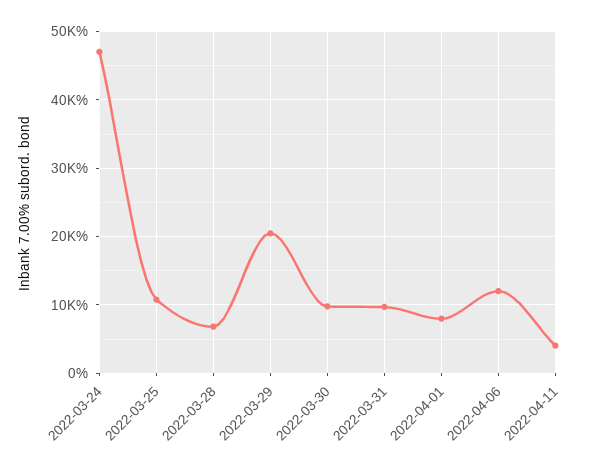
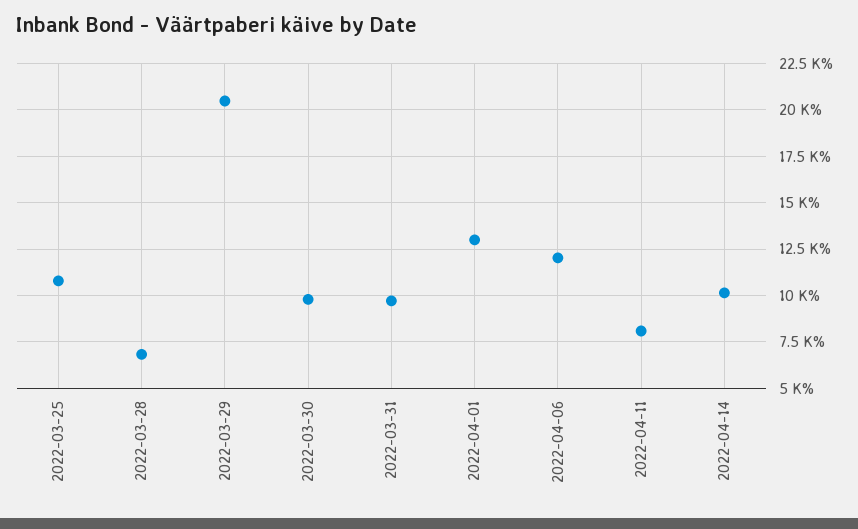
2022-03-24: 47000 -> none
2022-04-01: 8000 -> 13000
2022-04-11: 4000 -> 8000
2022-04-14: none -> 10000

